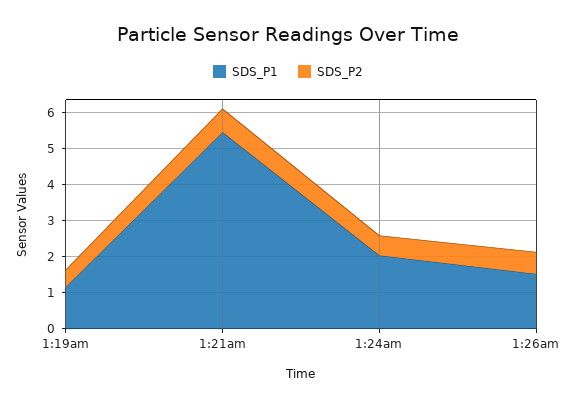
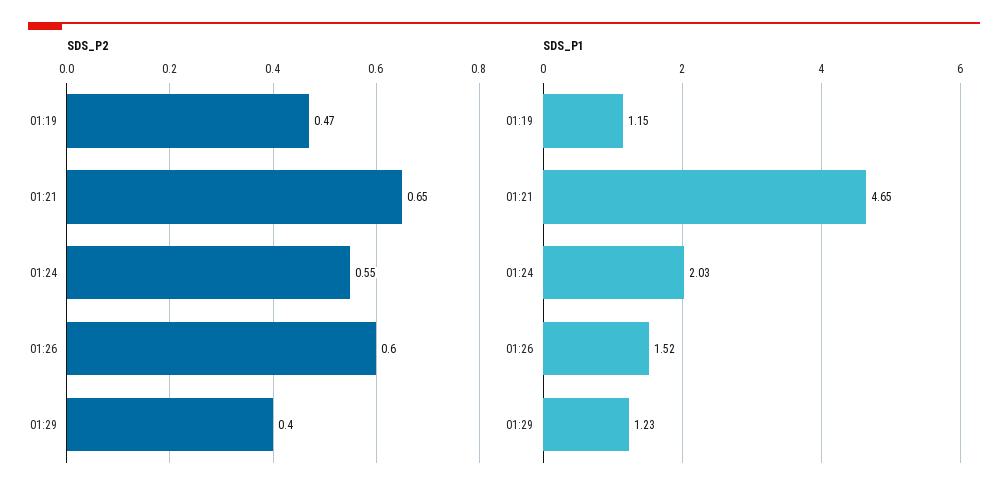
SDS_P1, 1:21am: 5.5 -> 4.65
SDS_P2, 01:29: none -> 0.4
SDS_P1, 01:29: none -> 1.23

